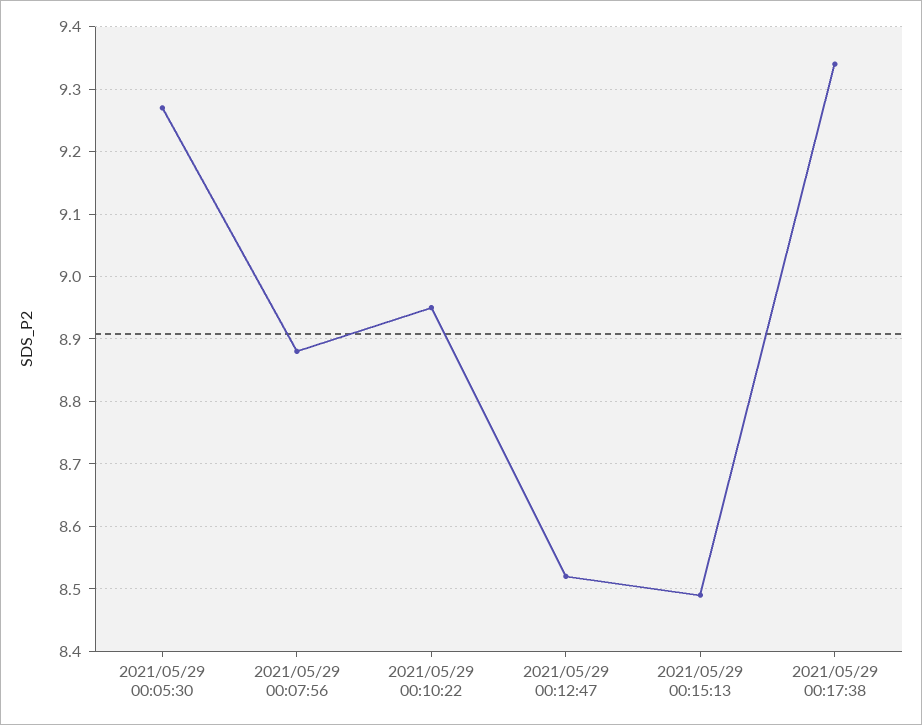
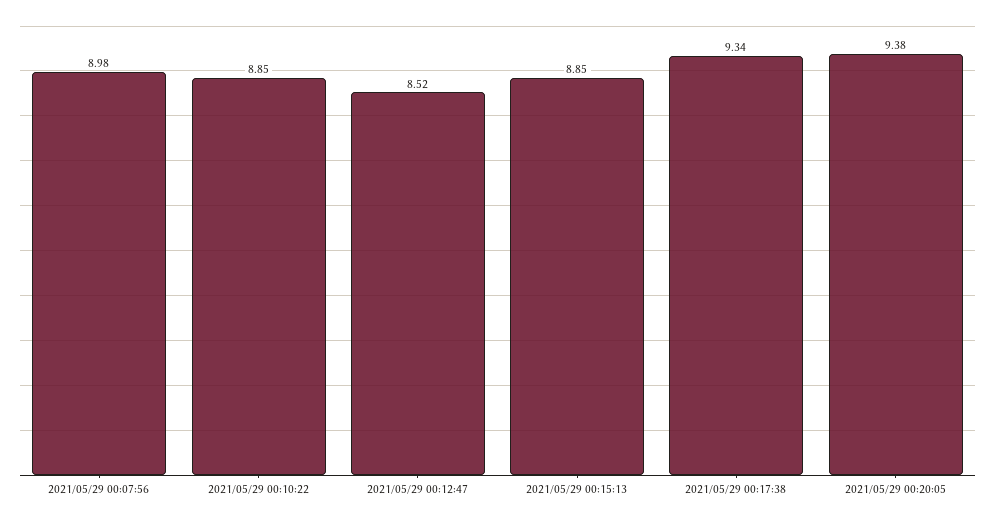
2021/05/29 00:05:30: 9.27 -> none
2021/05/29 00:07:56: 8.88 -> 8.98
2021/05/29 00:10:22: 8.95 -> 8.85
2021/05/29 00:15:13: 8.49 -> 8.85
2021/05/29 00:20:05: none -> 9.38

